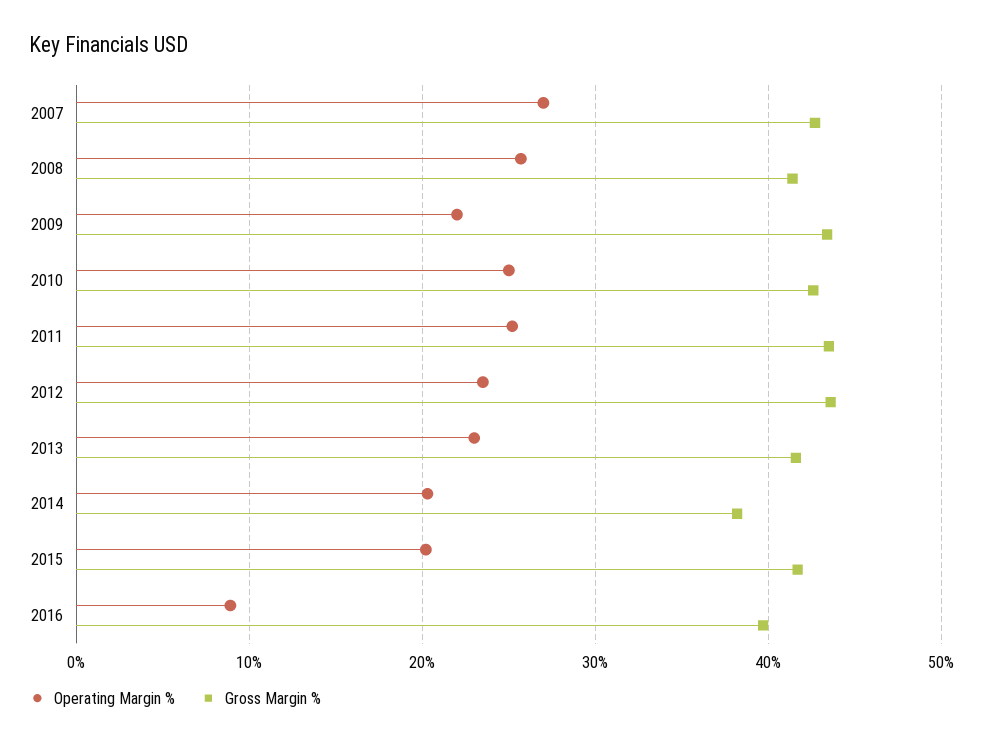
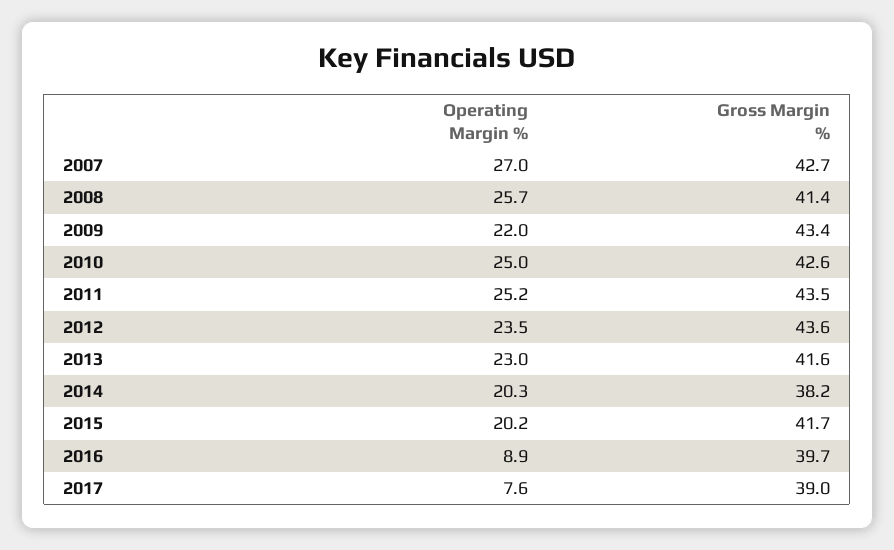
Operating Margin %, 2017: none -> 7.6
Gross Margin %, 2017: none -> 39

